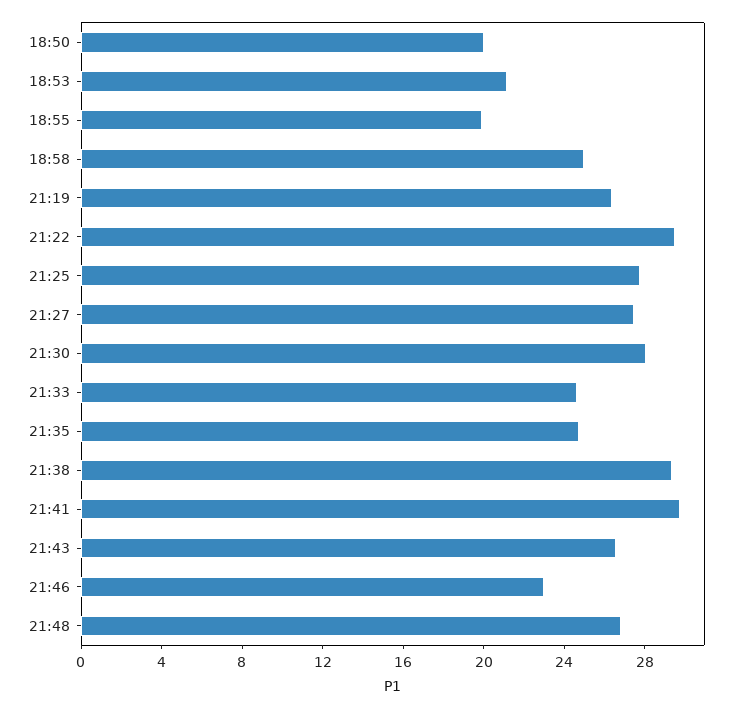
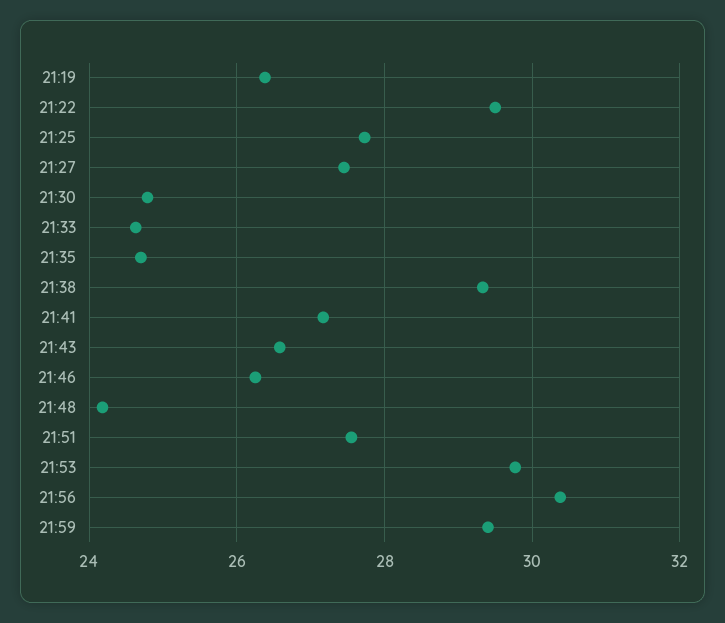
18:50: 20 -> none
18:53: 21 -> none
18:55: 20 -> none
18:58: 25 -> none
21:30: 28 -> 24.8
21:41: 30 -> 27.2
21:46: 23 -> 26.2
21:48: 27 -> 24.2
21:51: none -> 27.6
21:53: none -> 29.8
21:56: none -> 30.4
21:59: none -> 29.4

